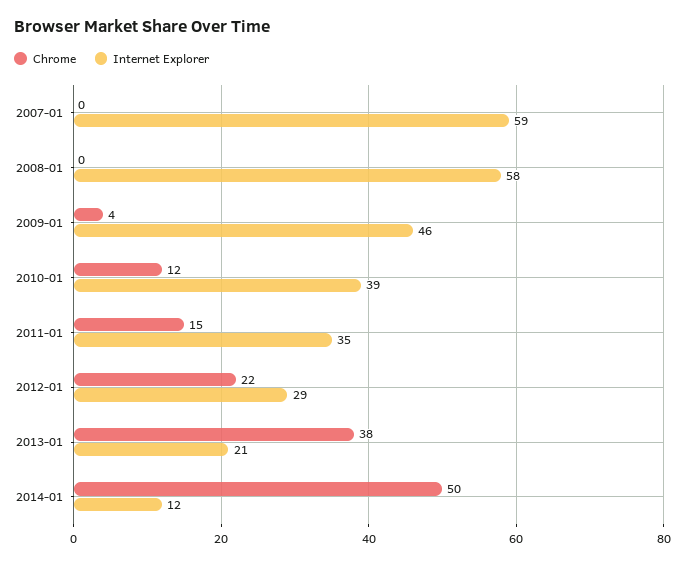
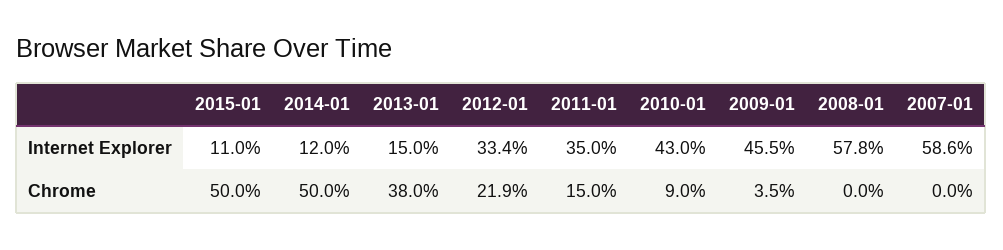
Chrome, 2010-01: 12 -> 9
Internet Explorer, 2010-01: 39 -> 43
Internet Explorer, 2012-01: 29 -> 33.4
Internet Explorer, 2013-01: 21 -> 15
Internet Explorer, 2015-01: none -> 11
Chrome, 2015-01: none -> 50

